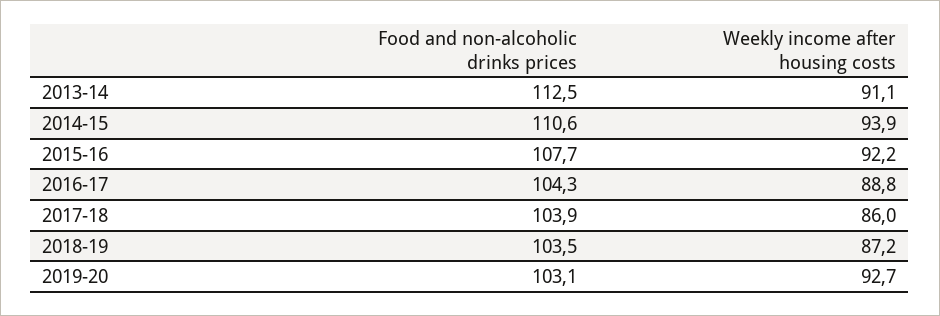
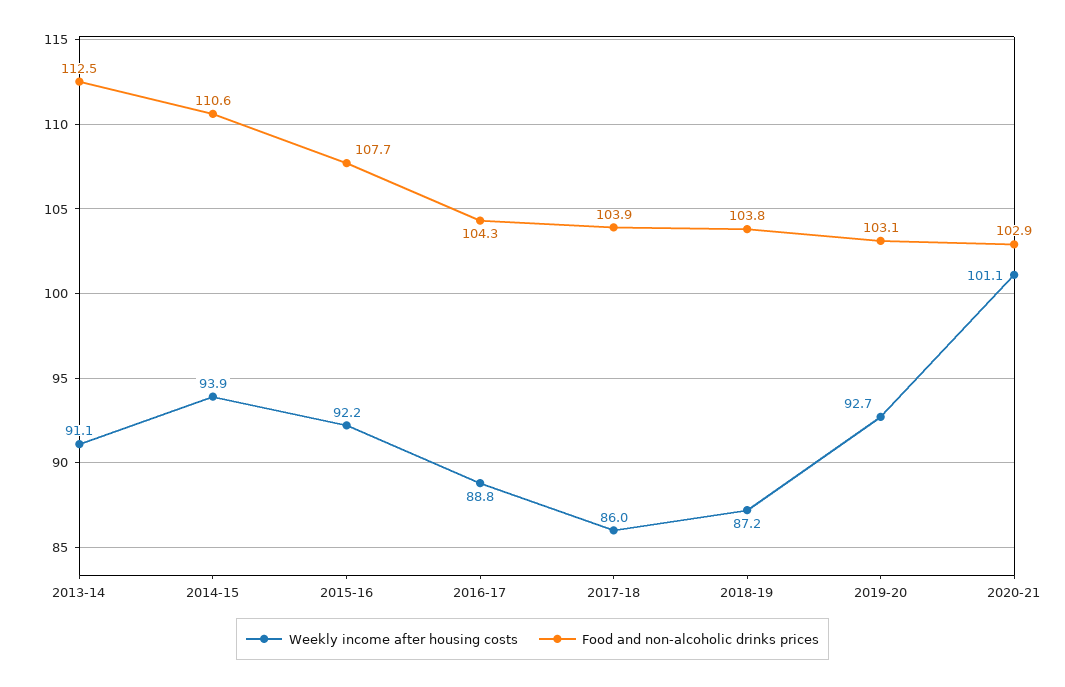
Food and non-alcoholic drinks prices, 2018-19: 103.5 -> 103.8
Weekly income after housing costs, 2020-21: none -> 101.1
Food and non-alcoholic drinks prices, 2020-21: none -> 102.9

